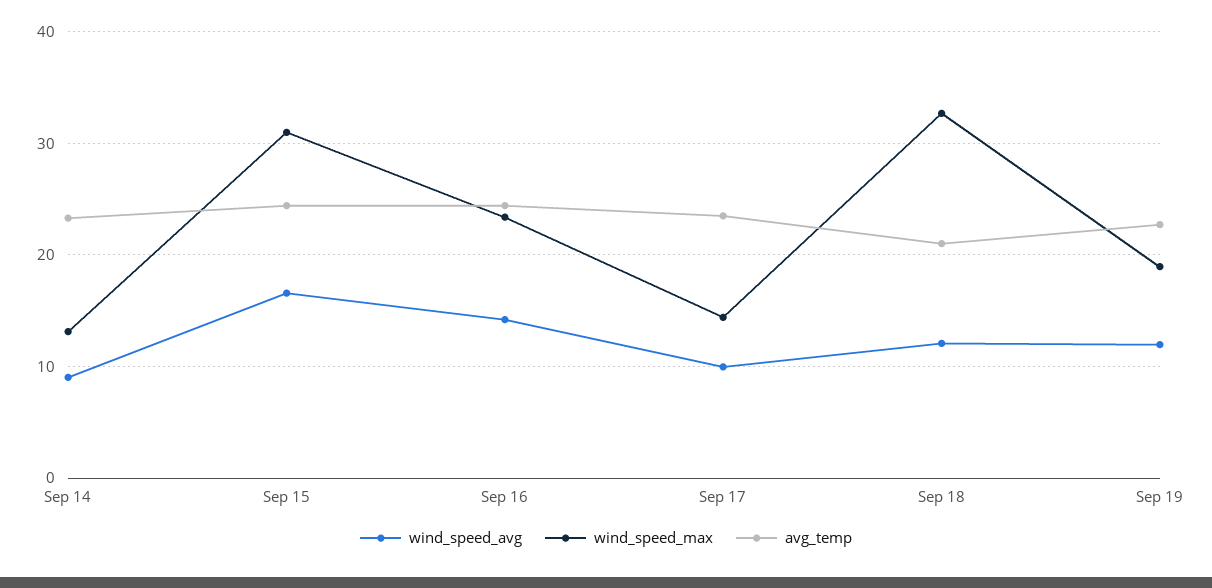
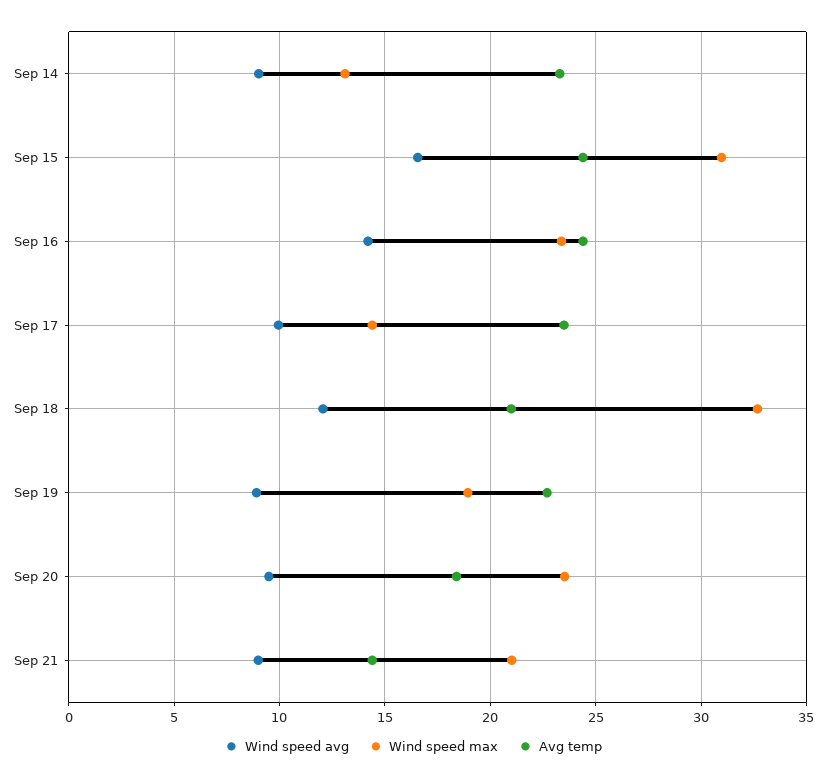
wind_speed_avg, Sep 19: 12 -> 9
wind_speed_avg, Sep 20: none -> 9.5
wind_speed_max, Sep 20: none -> 23.5
avg_temp, Sep 20: none -> 18.5
wind_speed_avg, Sep 21: none -> 9
wind_speed_max, Sep 21: none -> 21
avg_temp, Sep 21: none -> 14.5

